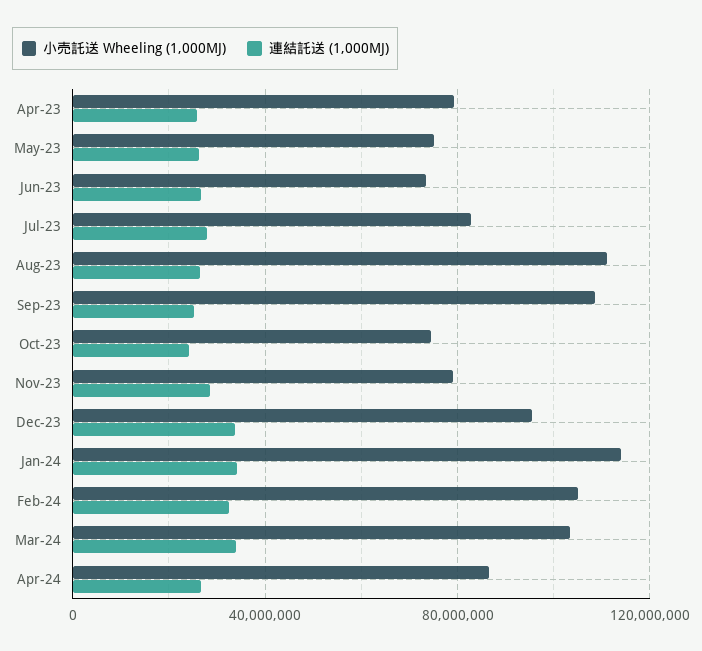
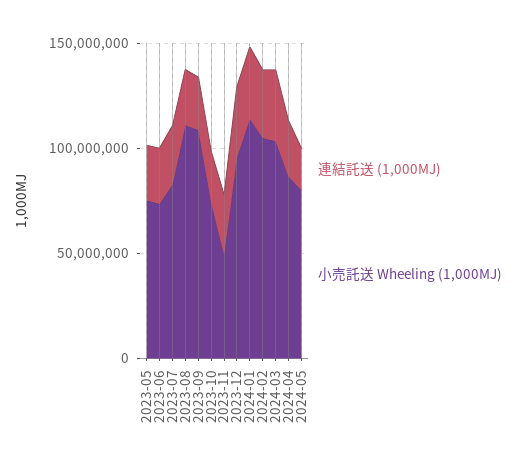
小売託送 Wheeling (1,000MJ), Apr-23: 80000000 -> none
連結託送 (1,000MJ), Apr-23: 25000000 -> none
小売託送 Wheeling (1,000MJ), Nov-23: 80000000 -> 50000000
連結託送 (1,000MJ), 2024-05: none -> 20000000
小売託送 Wheeling (1,000MJ), 2024-05: none -> 80000000

